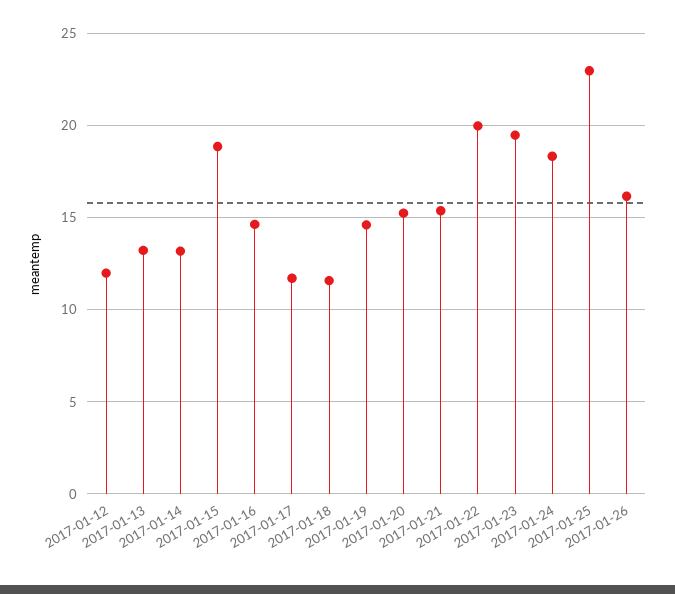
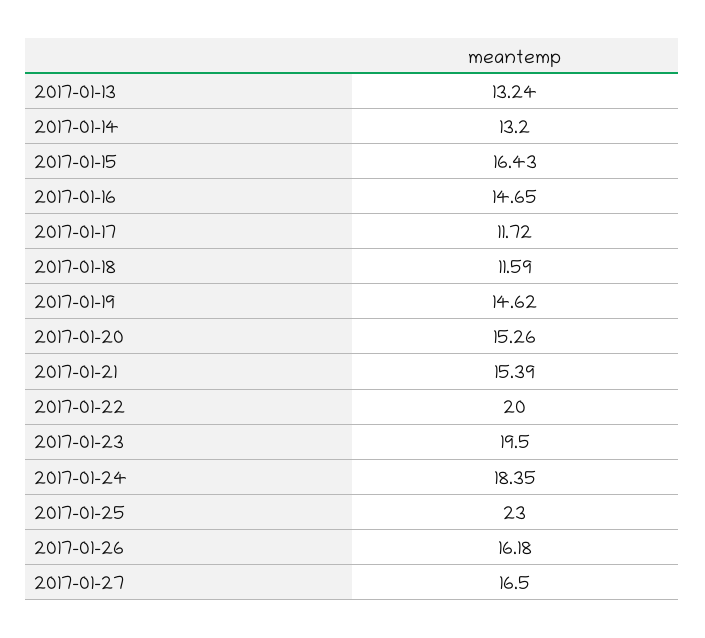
2017-01-12: 12 -> none
2017-01-15: 19 -> 16.43
2017-01-27: none -> 16.5

